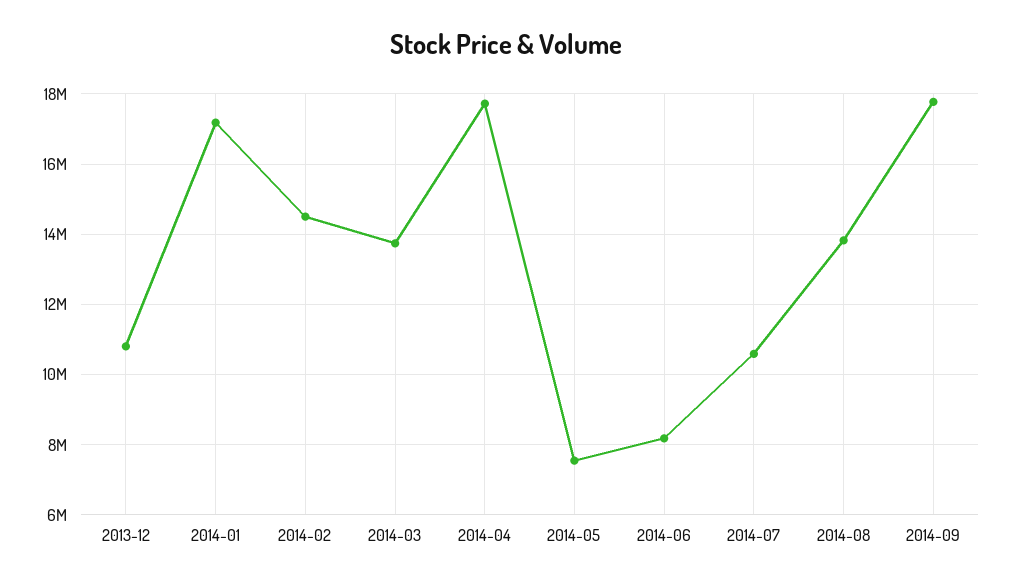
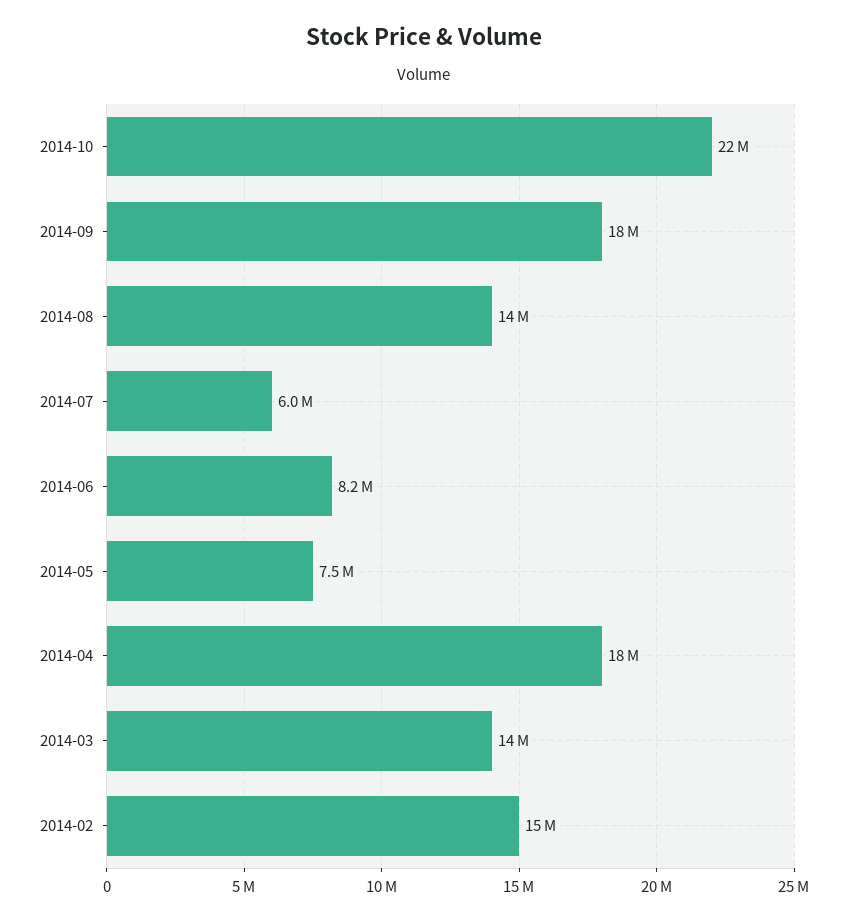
2013-12: 10800000 -> none
2014-01: 17200000 -> none
2014-07: 10600000 -> 6000000
2014-10: none -> 22000000

